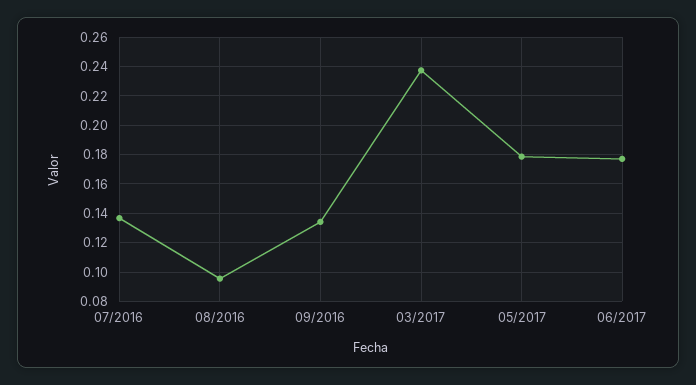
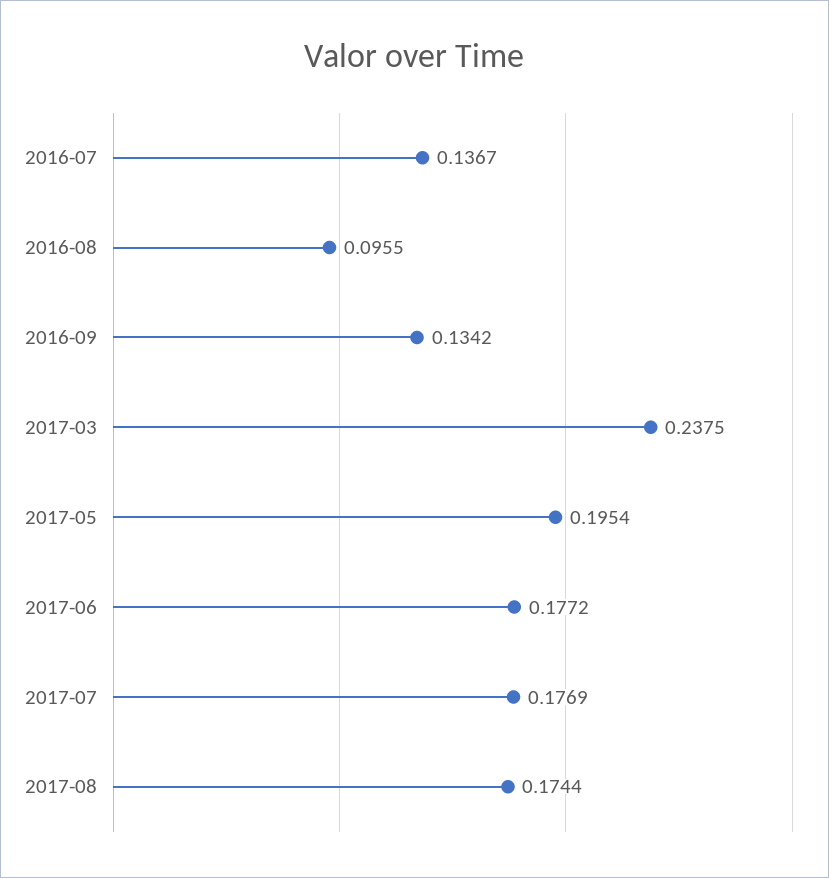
05/2017: 0.18 -> 0.1954
2017-07: none -> 0.1769
2017-08: none -> 0.1744

